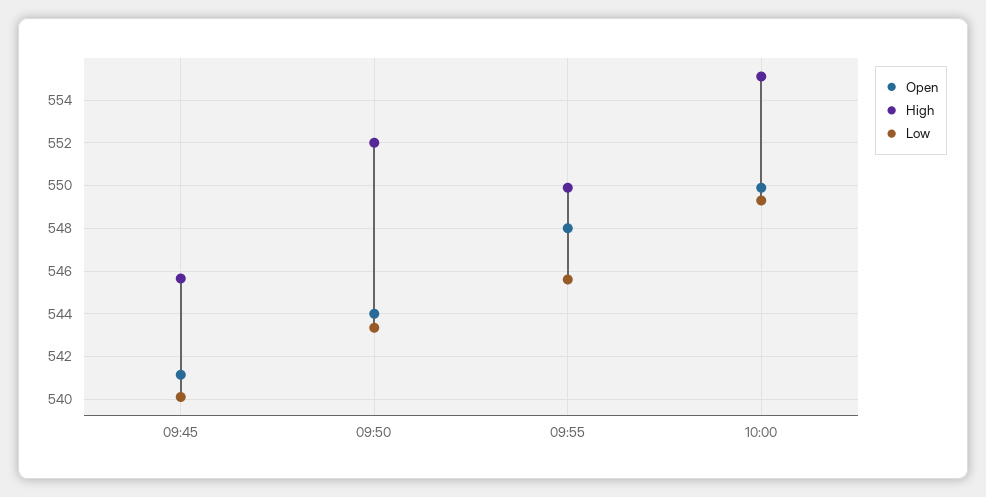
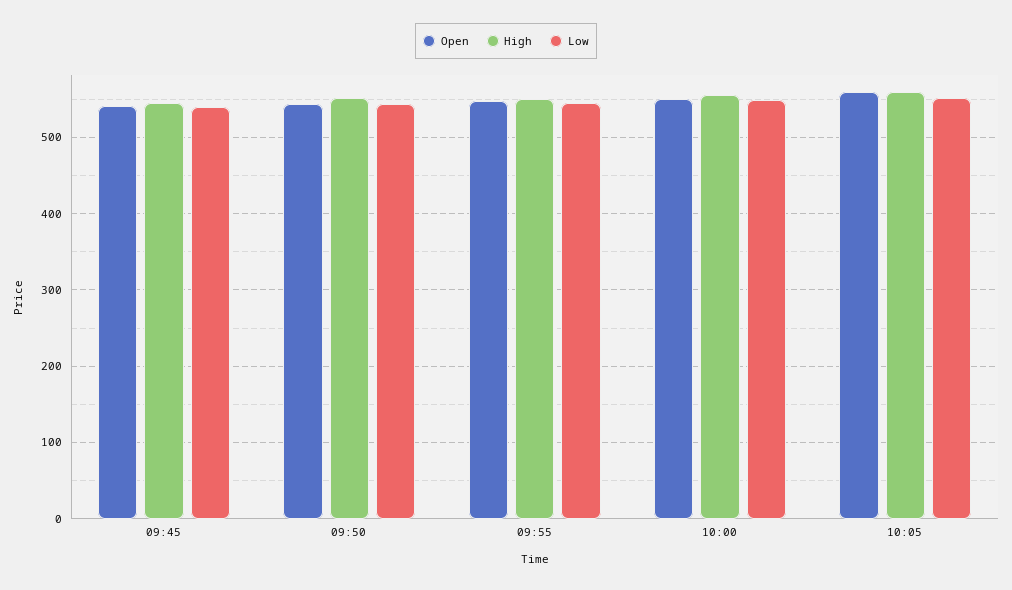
Open, 10:05: none -> 560
High, 10:05: none -> 560
Low, 10:05: none -> 550

